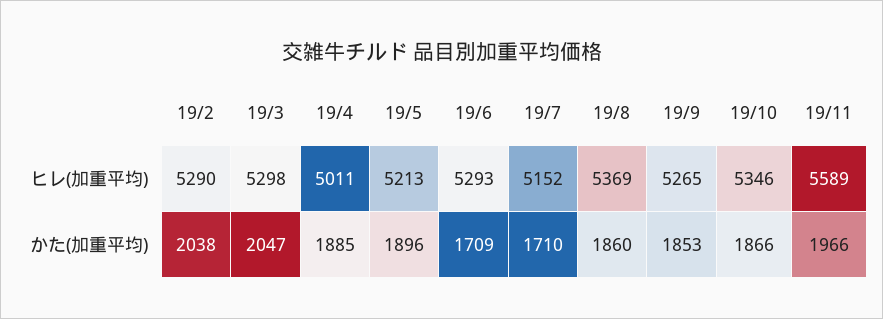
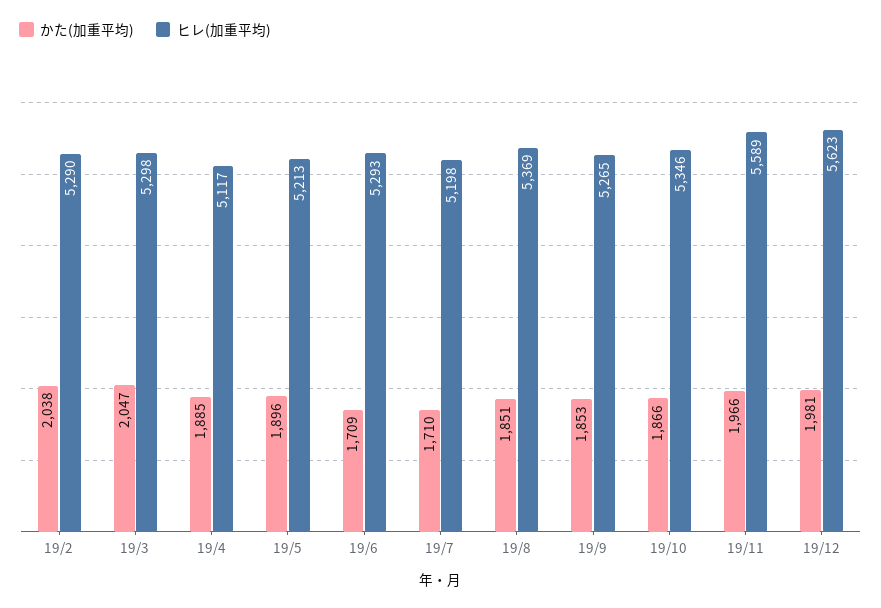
ヒレ(加重平均), 19/4: 5011 -> 5117
ヒレ(加重平均), 19/7: 5152 -> 5198
かた(加重平均), 19/8: 1860 -> 1851
かた(加重平均), 19/12: none -> 1981
ヒレ(加重平均), 19/12: none -> 5623

